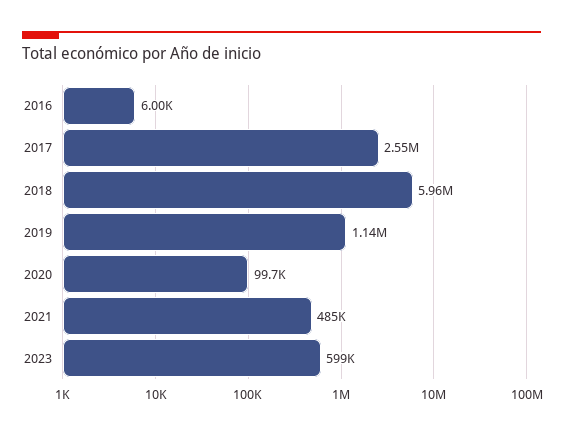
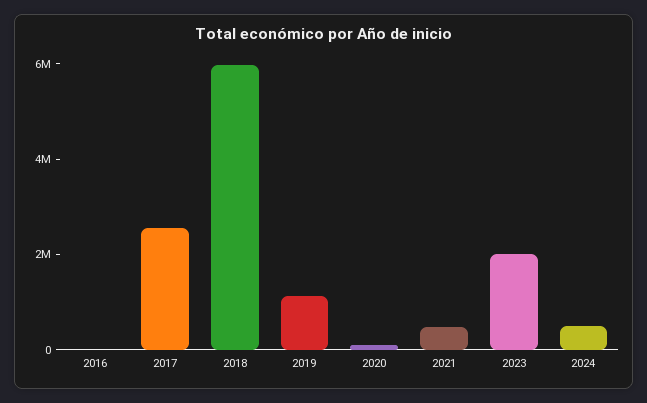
2023: 599000 -> 2000000
2024: none -> 500000

